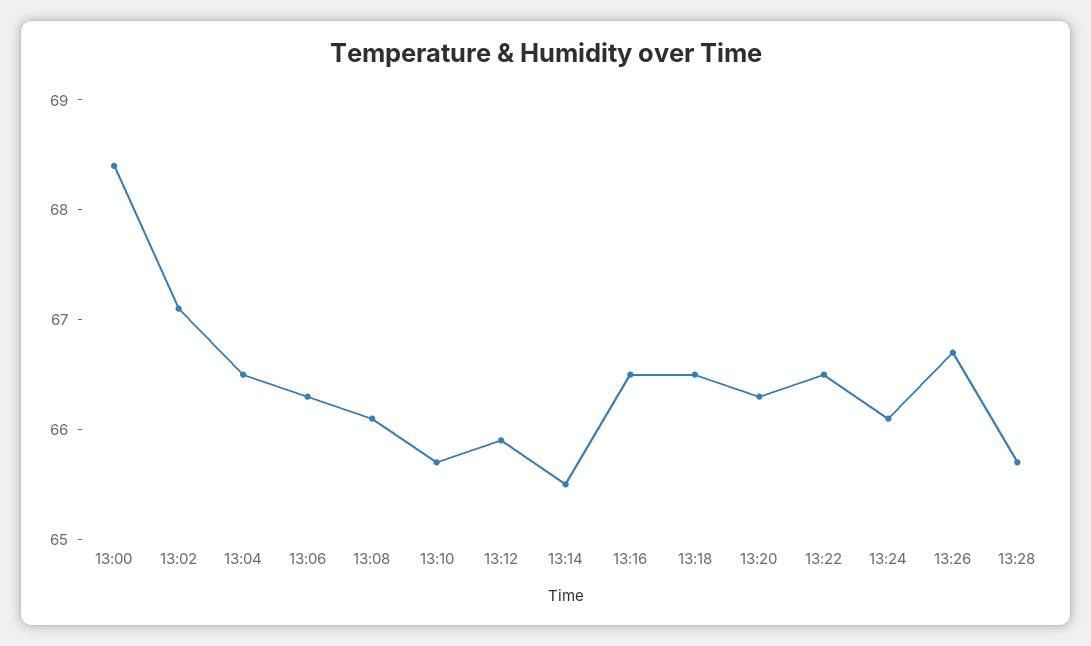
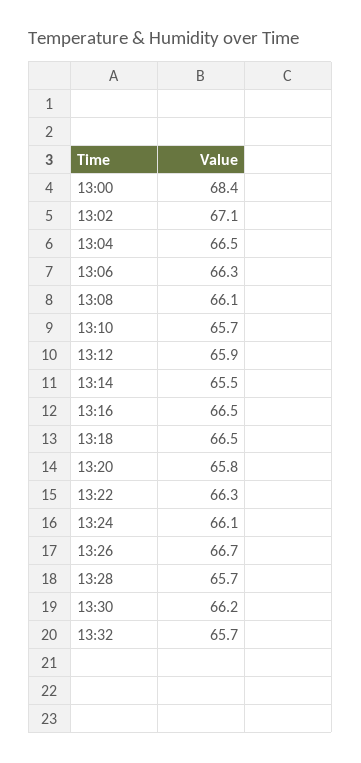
13:20: 66.3 -> 65.8
13:22: 66.5 -> 66.3
13:30: none -> 66.2
13:32: none -> 65.7

